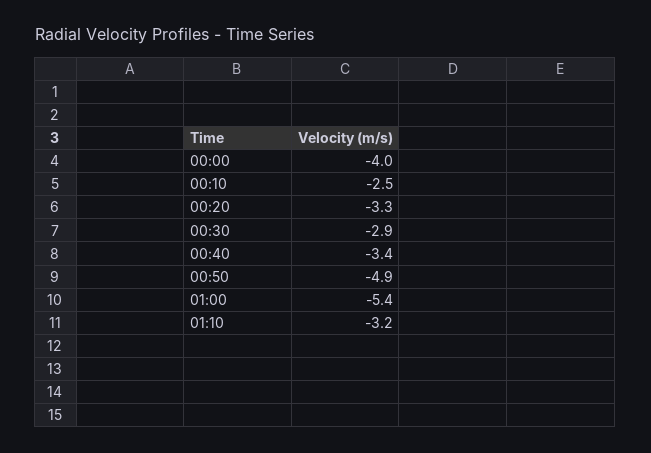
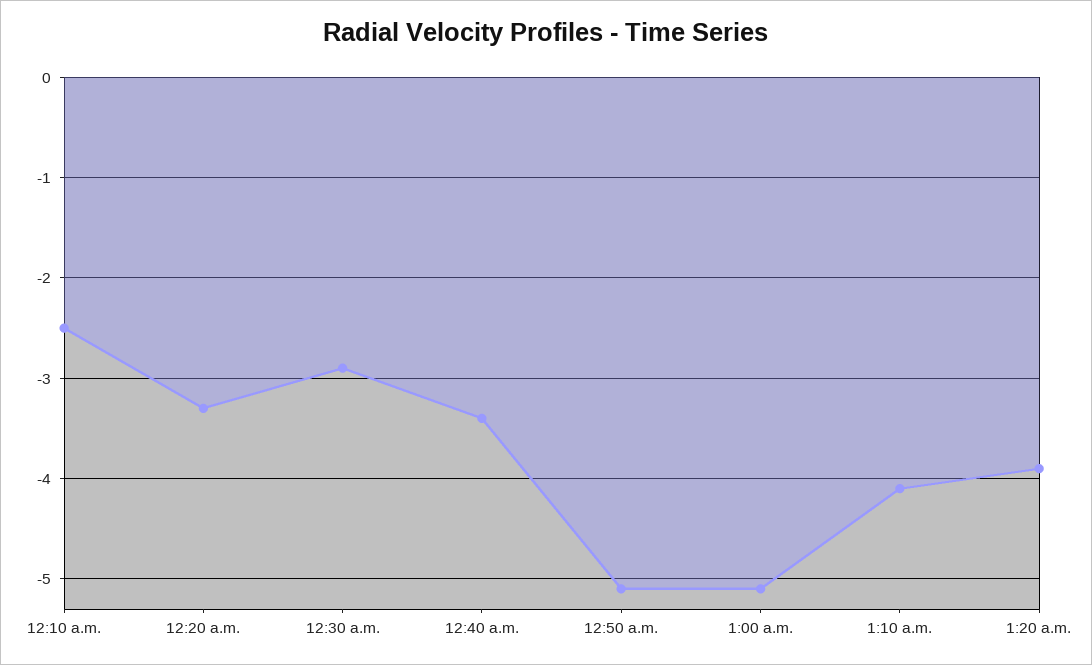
00:00: -4 -> none
00:50: -4.9 -> -5.1
01:00: -5.4 -> -5.1
01:10: -3.2 -> -4.1
1:20 a.m.: none -> -3.9

